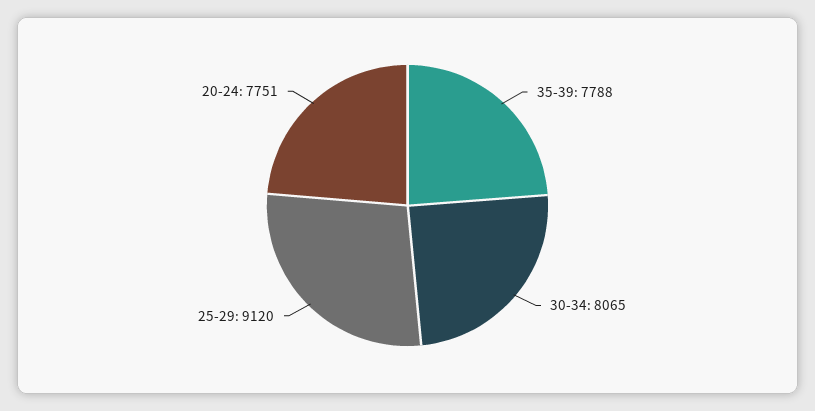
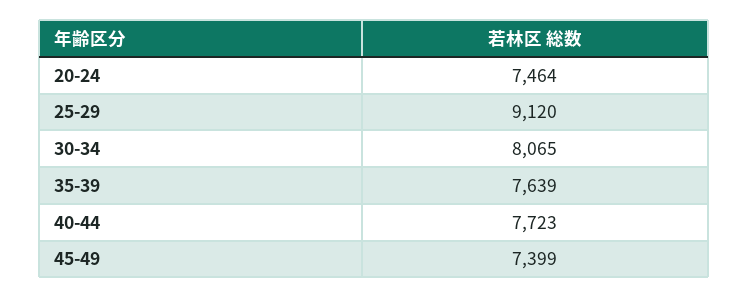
35-39: 7788 -> 7639
20-24: 7751 -> 7464
40-44: none -> 7723
45-49: none -> 7399

